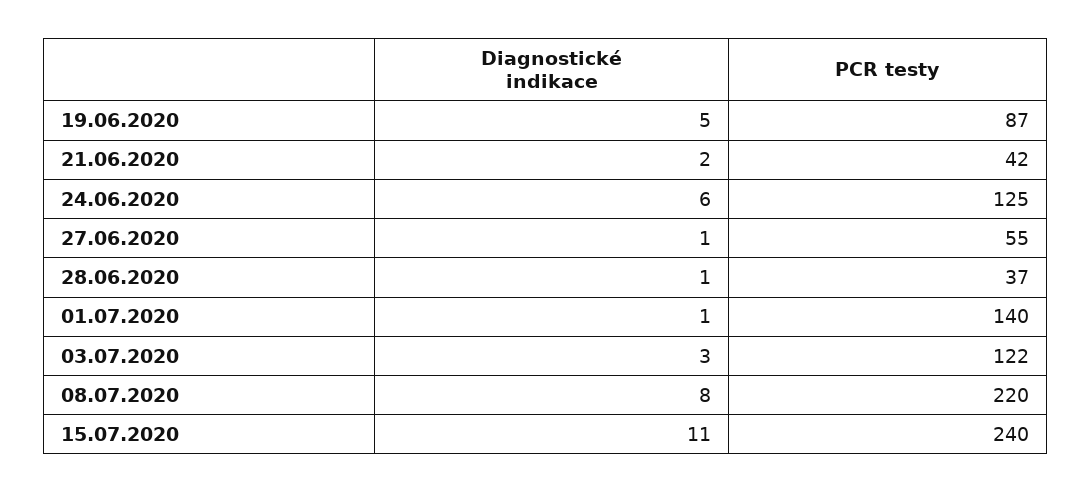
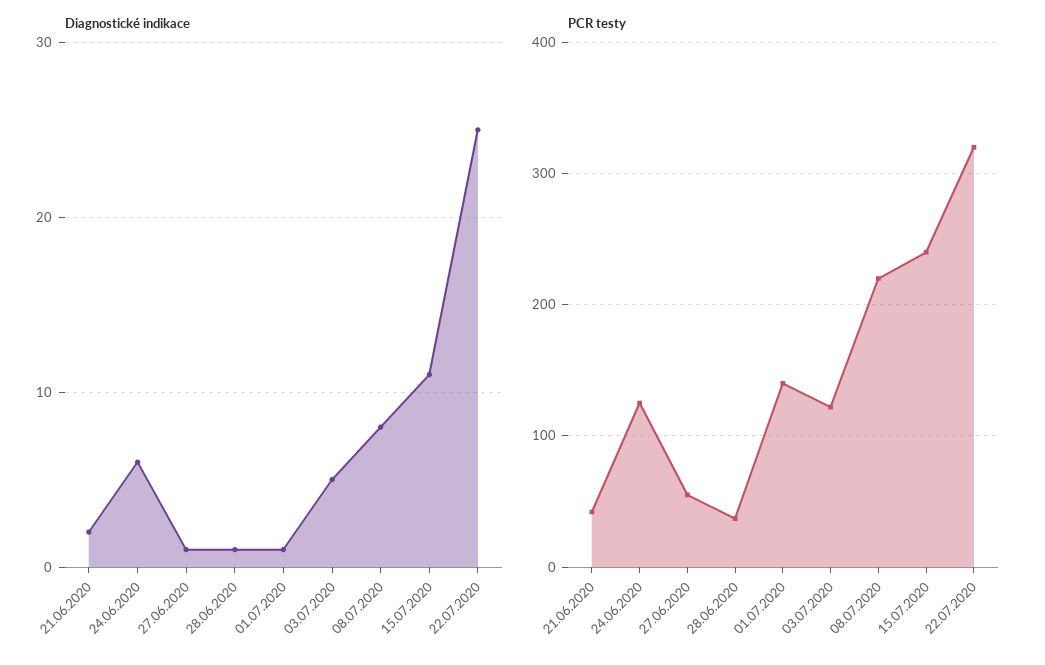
Diagnostické indikace, 19.06.2020: 5 -> none
PCR testy, 19.06.2020: 87 -> none
Diagnostické indikace, 03.07.2020: 3 -> 5
Diagnostické indikace, 22.07.2020: none -> 25
PCR testy, 22.07.2020: none -> 320

